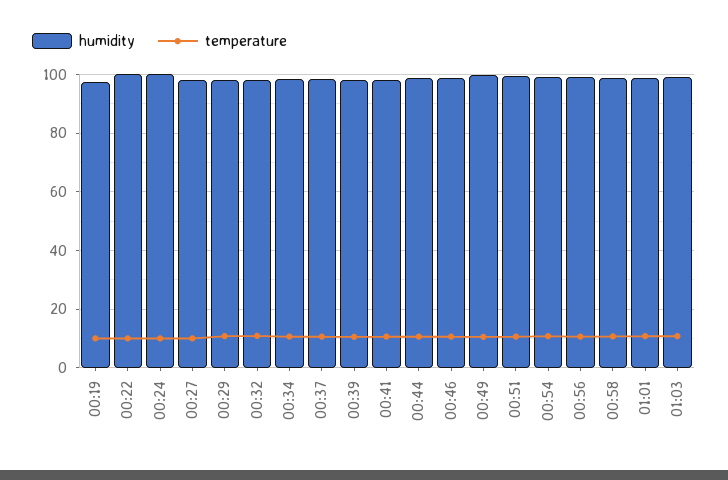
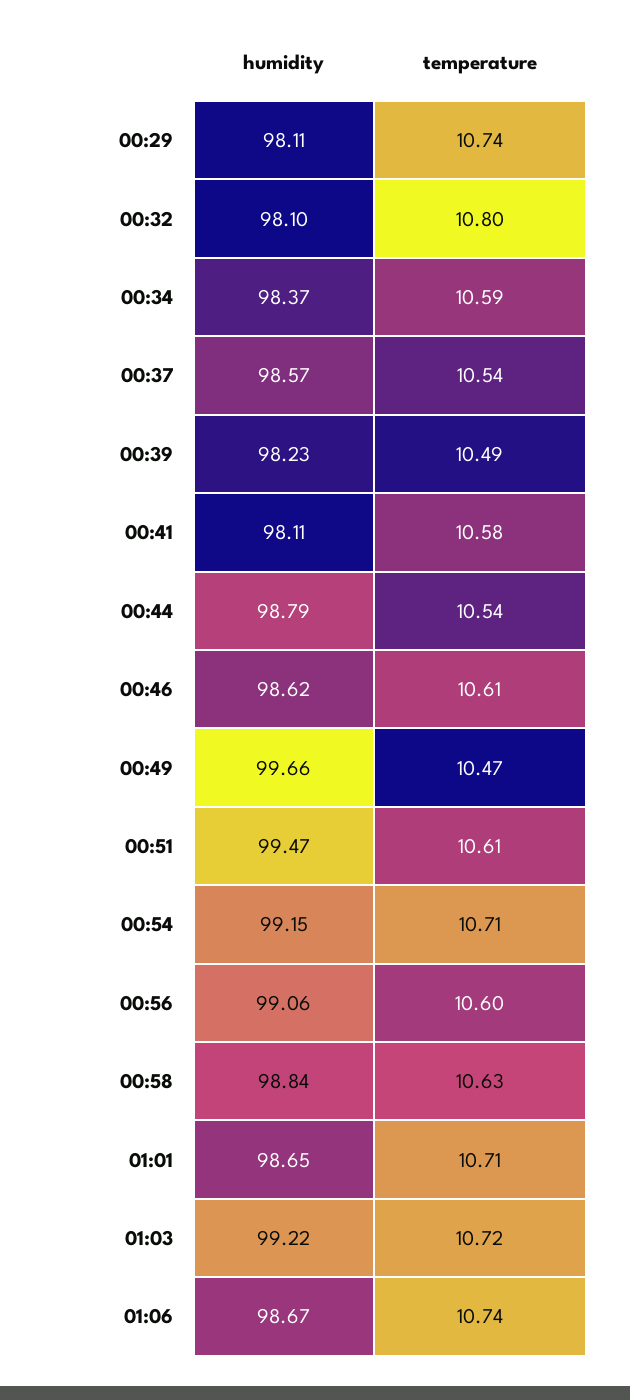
humidity, 00:19: 97.5 -> none
temperature, 00:19: 10 -> none
humidity, 00:22: 100 -> none
temperature, 00:22: 10 -> none
humidity, 00:24: 100 -> none
temperature, 00:24: 10 -> none
humidity, 00:27: 97.5 -> none
temperature, 00:27: 10 -> none
humidity, 01:06: none -> 98.67
temperature, 01:06: none -> 10.74

